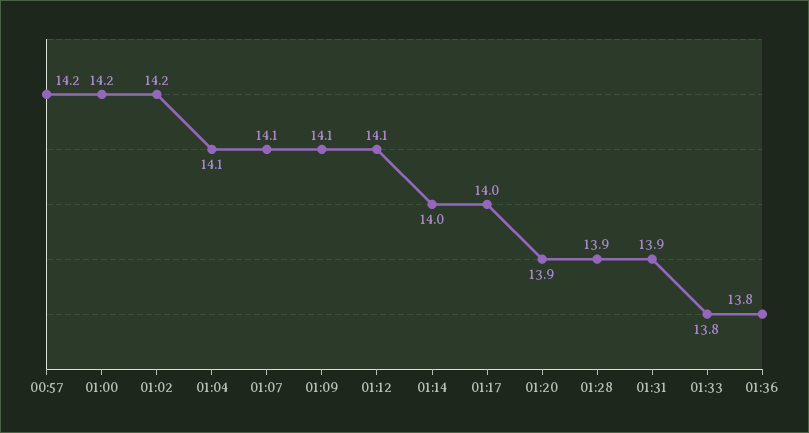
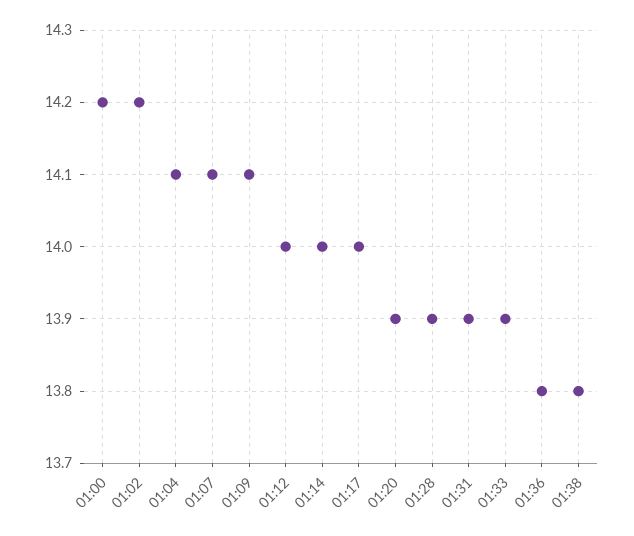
00:57: 14.2 -> none
01:12: 14.1 -> 14
01:33: 13.8 -> 13.9
01:38: none -> 13.8

